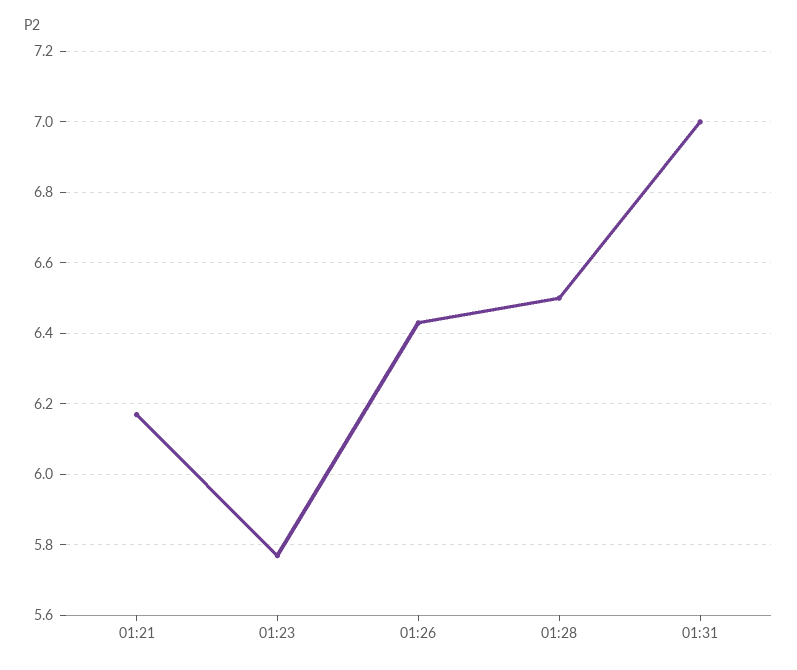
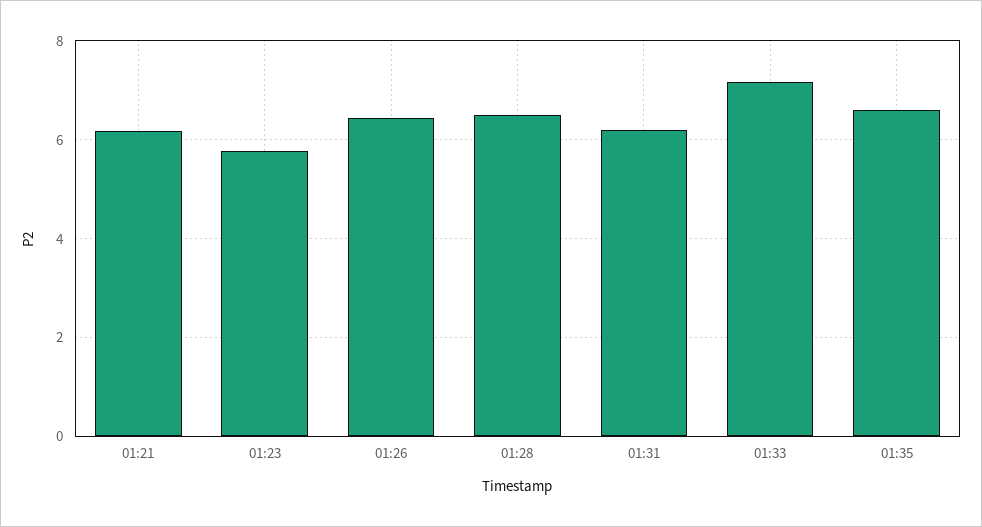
01:31: 7 -> 6.2
01:33: none -> 7.2
01:35: none -> 6.6

